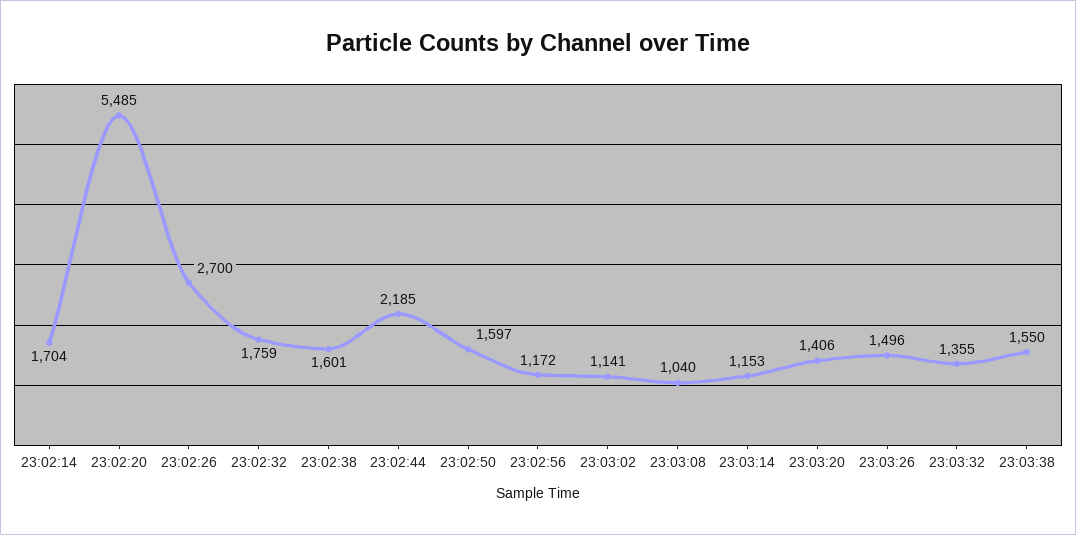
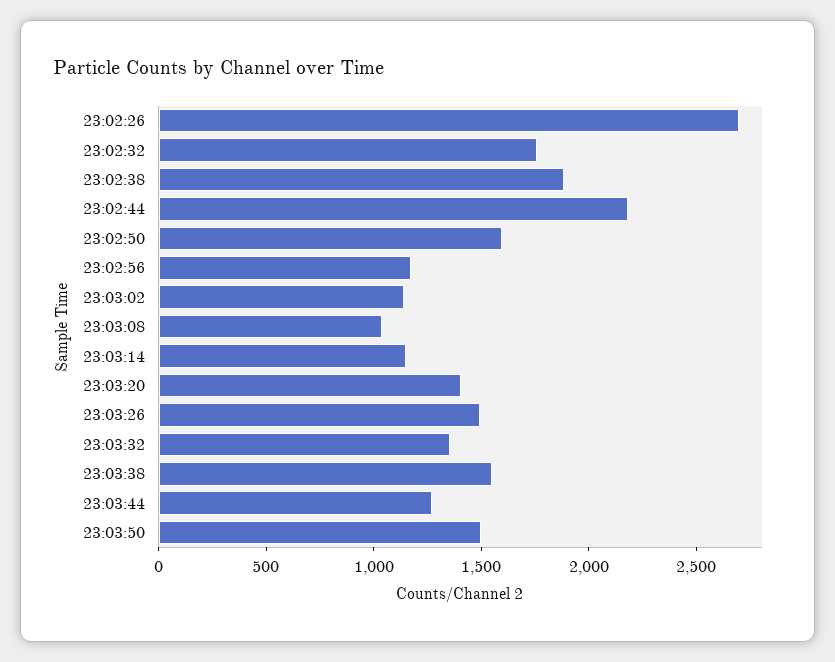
23:02:14: 1704 -> none
23:02:20: 5485 -> none
23:02:38: 1601 -> 1900
23:03:44: none -> 1300
23:03:50: none -> 1500

